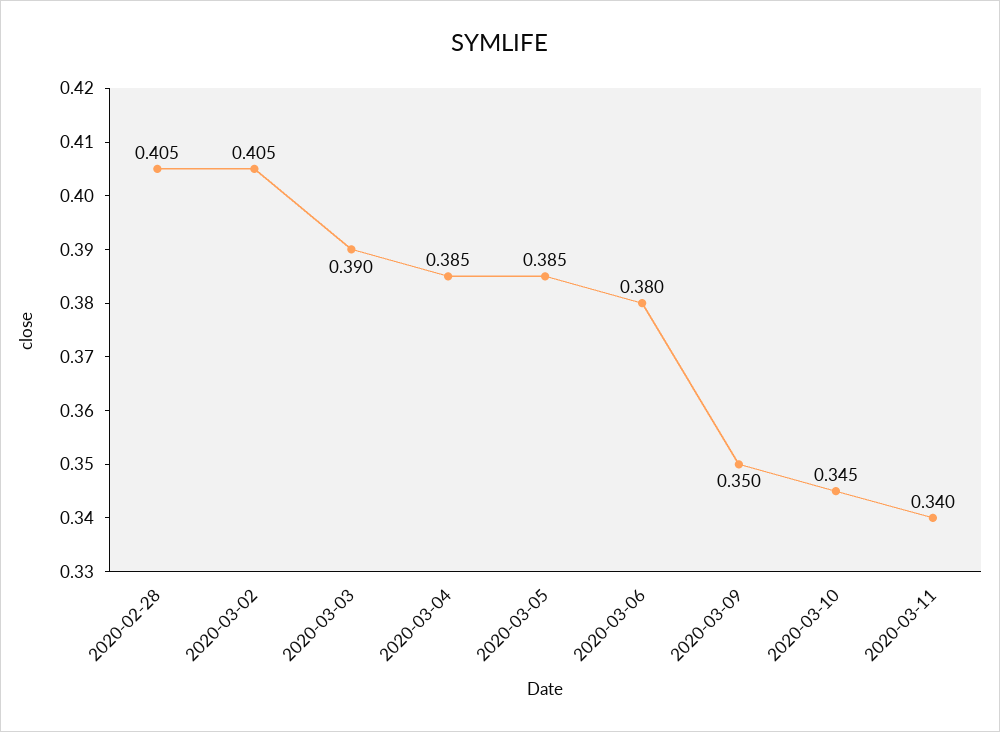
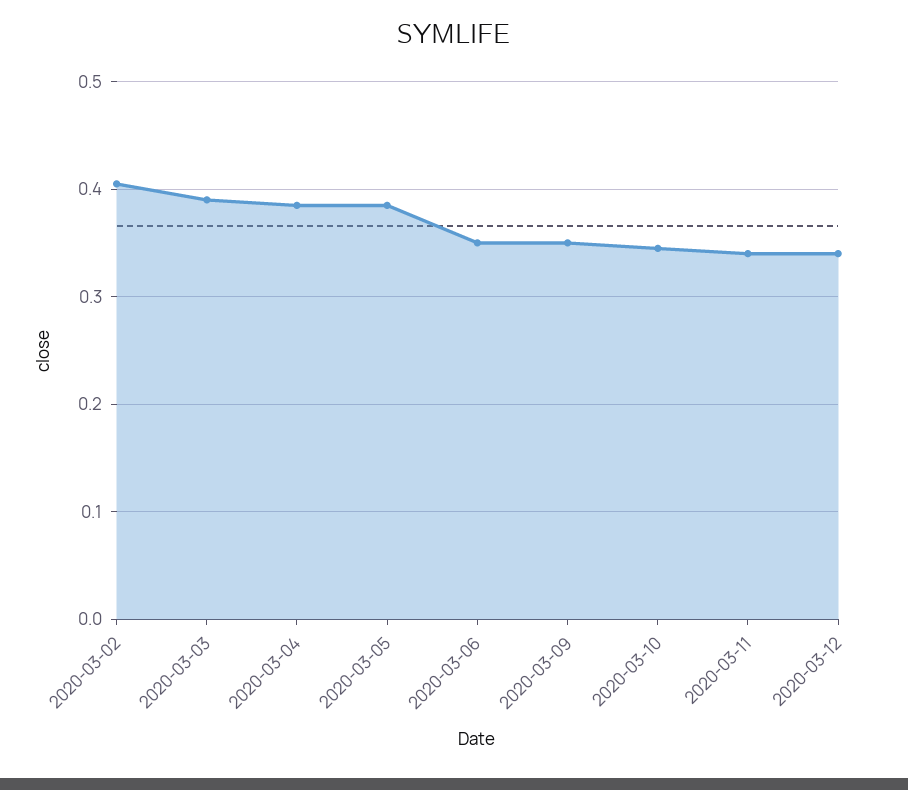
2020-02-28: 0.405 -> none
2020-03-06: 0.38 -> 0.35
2020-03-12: none -> 0.34

